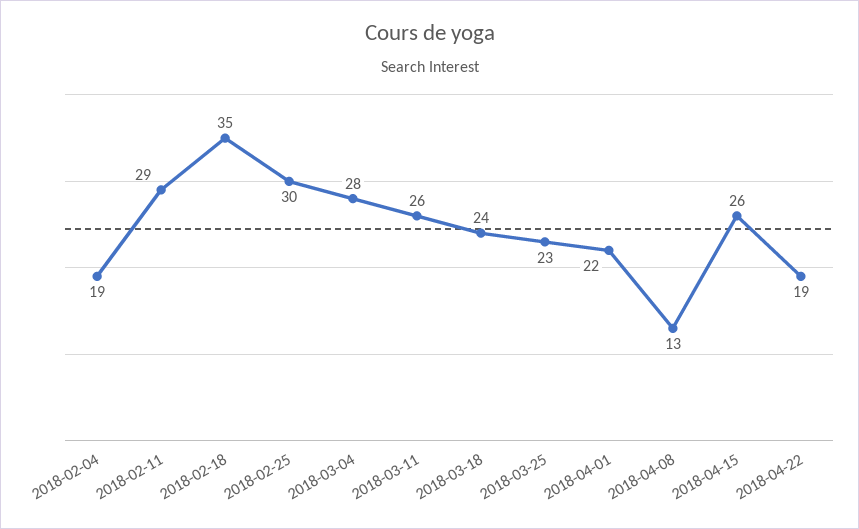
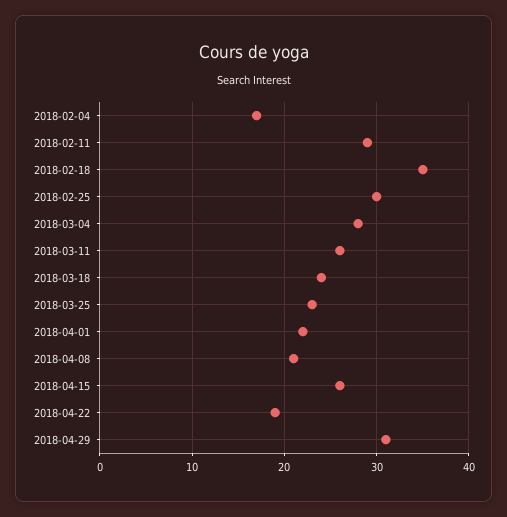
2018-02-04: 19 -> 17
2018-04-08: 13 -> 21
2018-04-29: none -> 31

